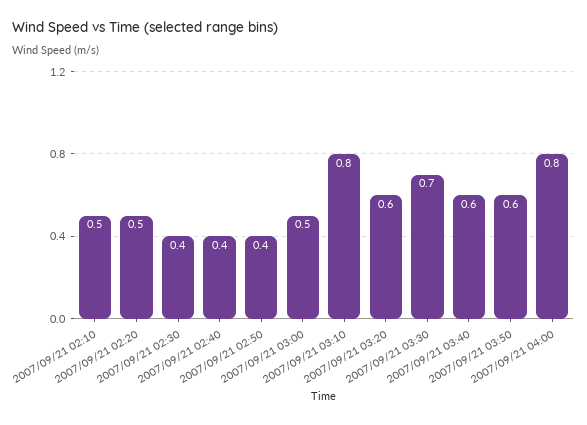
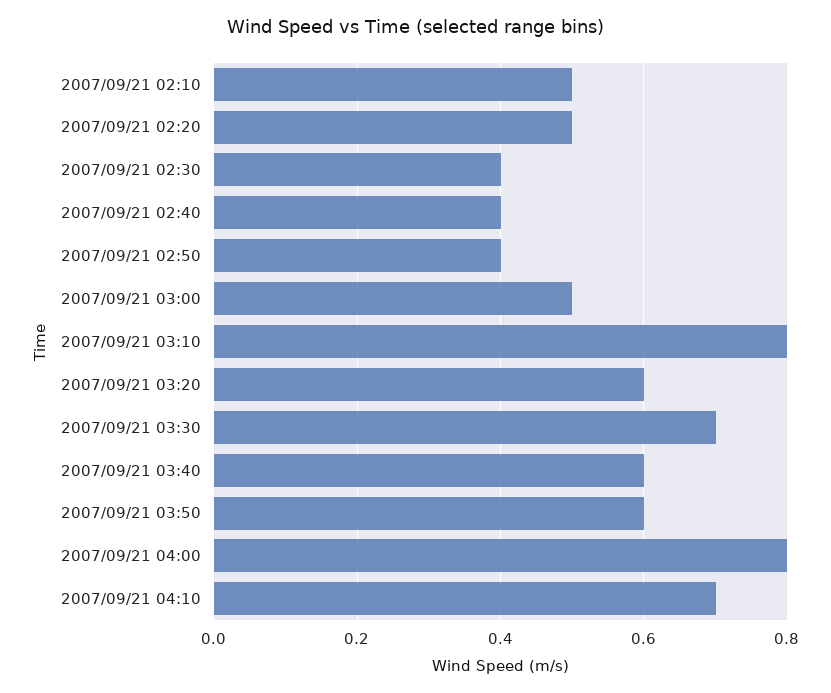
2007/09/21 04:10: none -> 0.7

